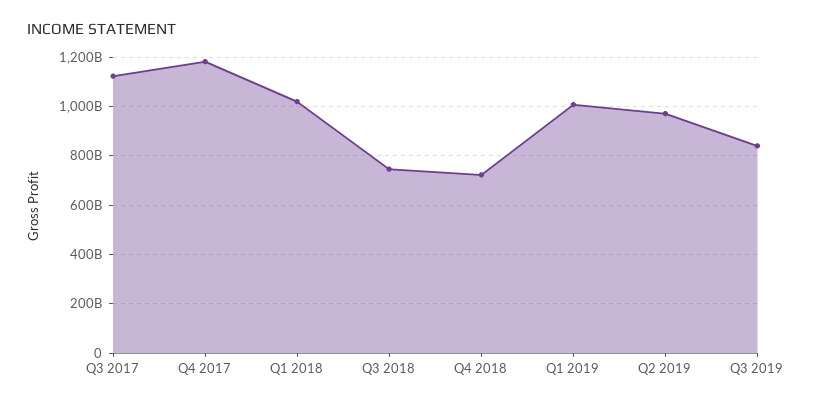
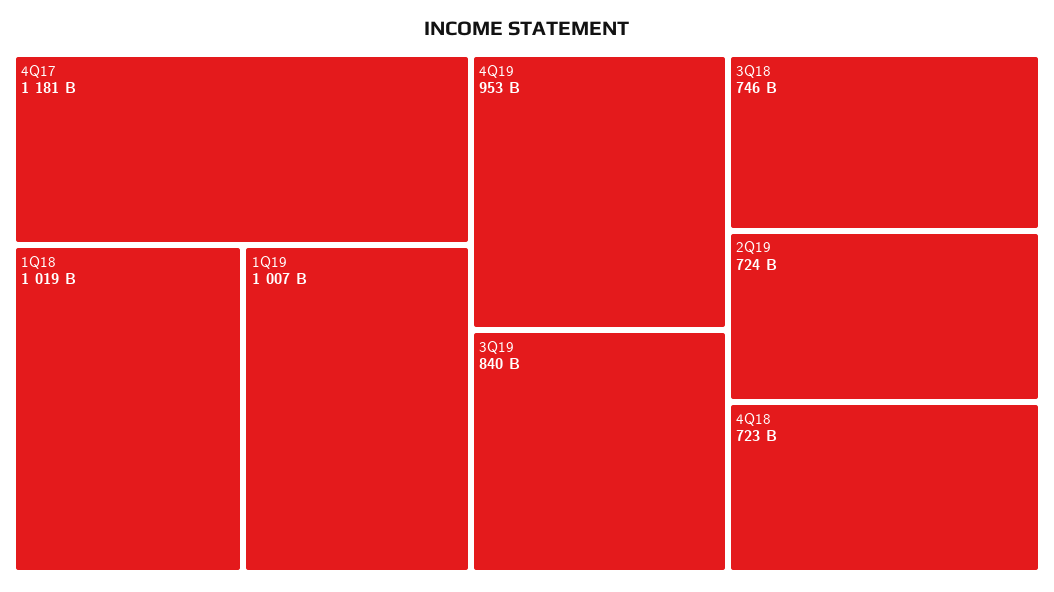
Q3 2017: 1125000000000 -> none
Q2 2019: 975000000000 -> 724000000000
4Q19: none -> 953000000000

